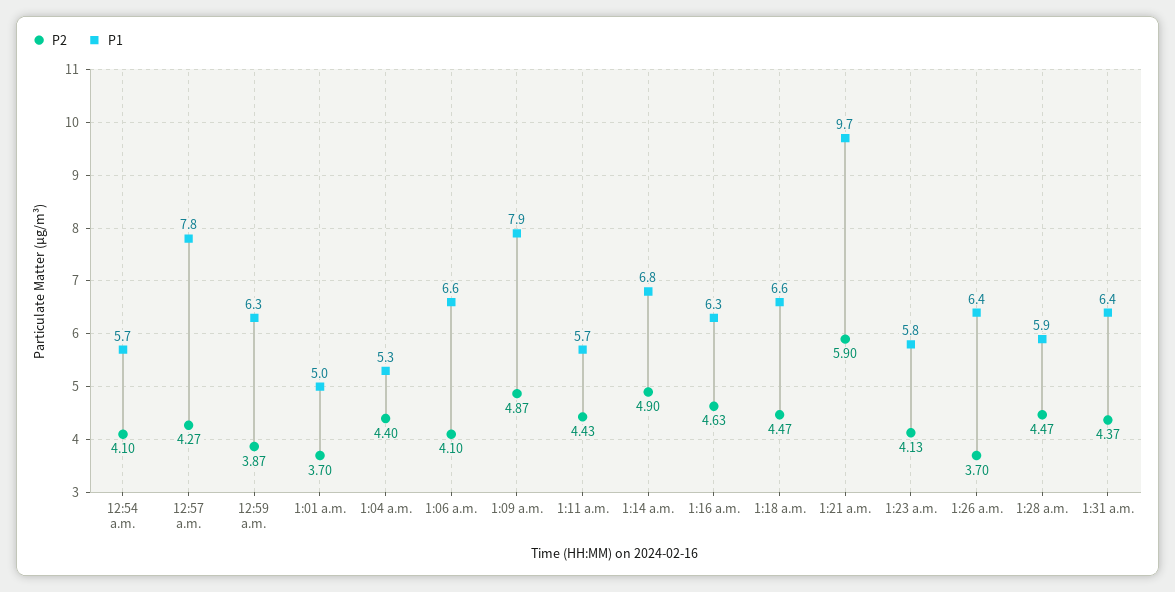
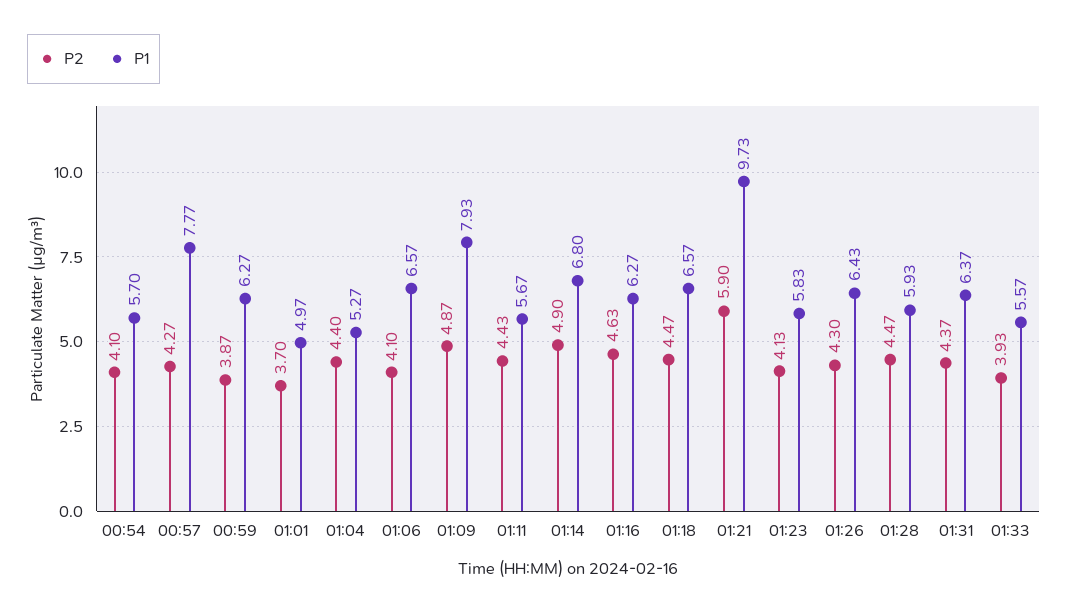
P2, 1:26 a.m.: 3.7 -> 4.3
P2, 01:33: none -> 3.93
P1, 01:33: none -> 5.57

